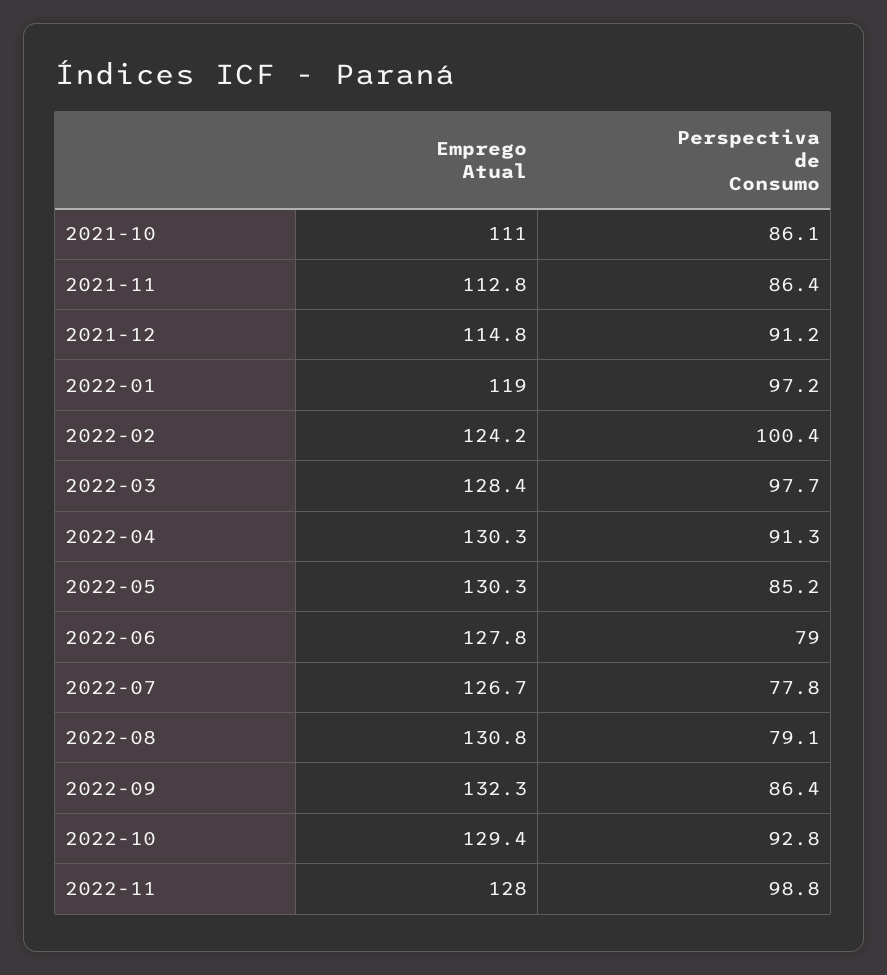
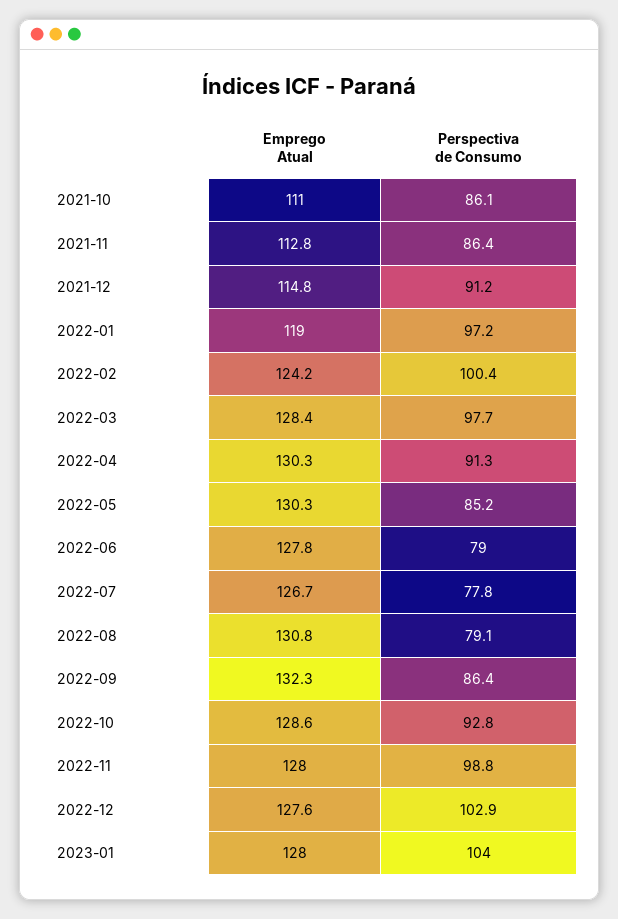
Emprego Atual, 2022-10: 129.4 -> 128.6
Emprego Atual, 2022-12: none -> 127.6
Perspectiva de Consumo, 2022-12: none -> 102.9
Emprego Atual, 2023-01: none -> 128
Perspectiva de Consumo, 2023-01: none -> 104

